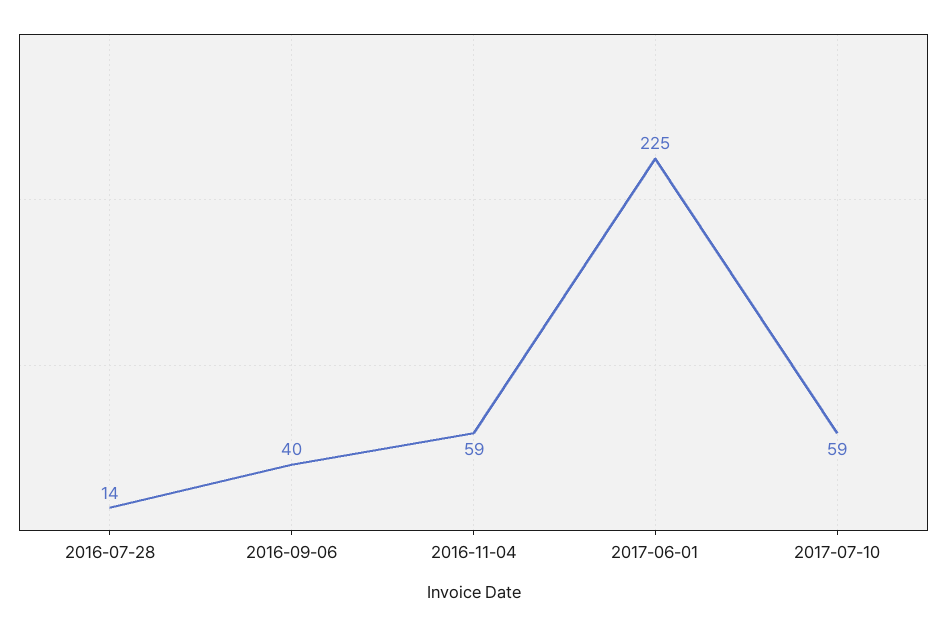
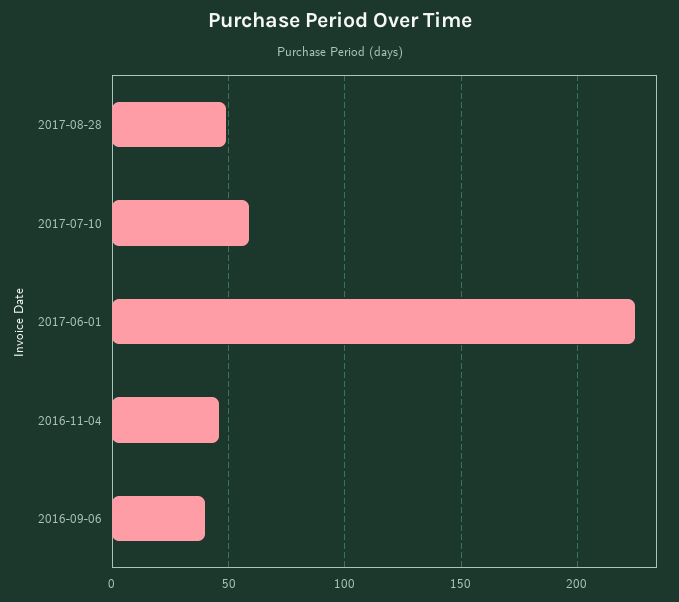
2016-07-28: 14 -> none
2016-11-04: 59 -> 45
2017-08-28: none -> 50

